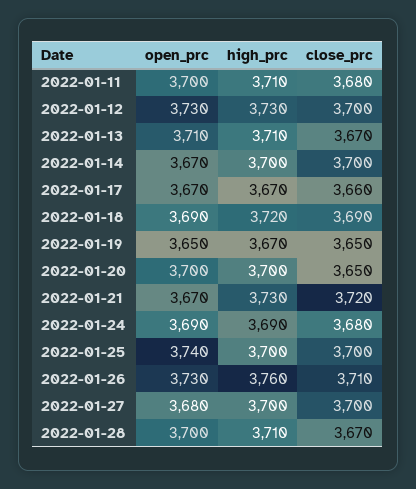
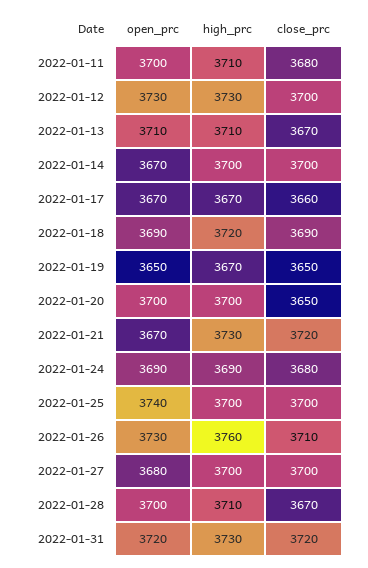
open_prc, 2022-01-31: none -> 3720
high_prc, 2022-01-31: none -> 3730
close_prc, 2022-01-31: none -> 3720

